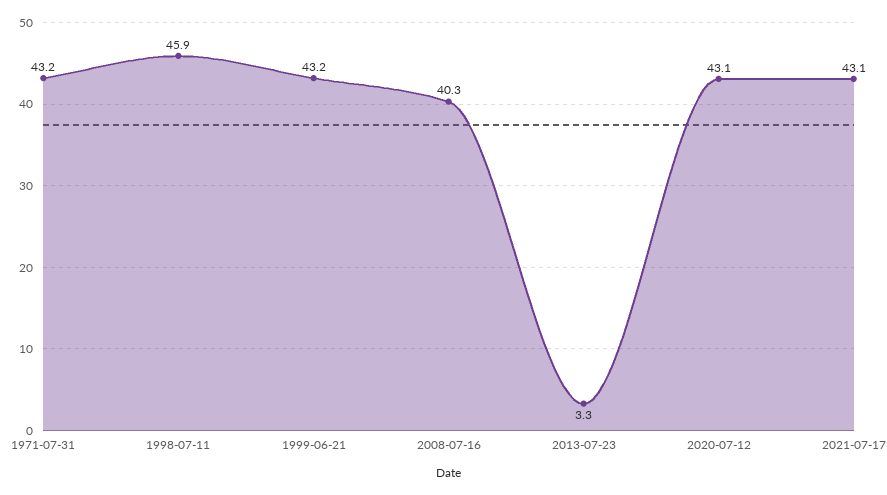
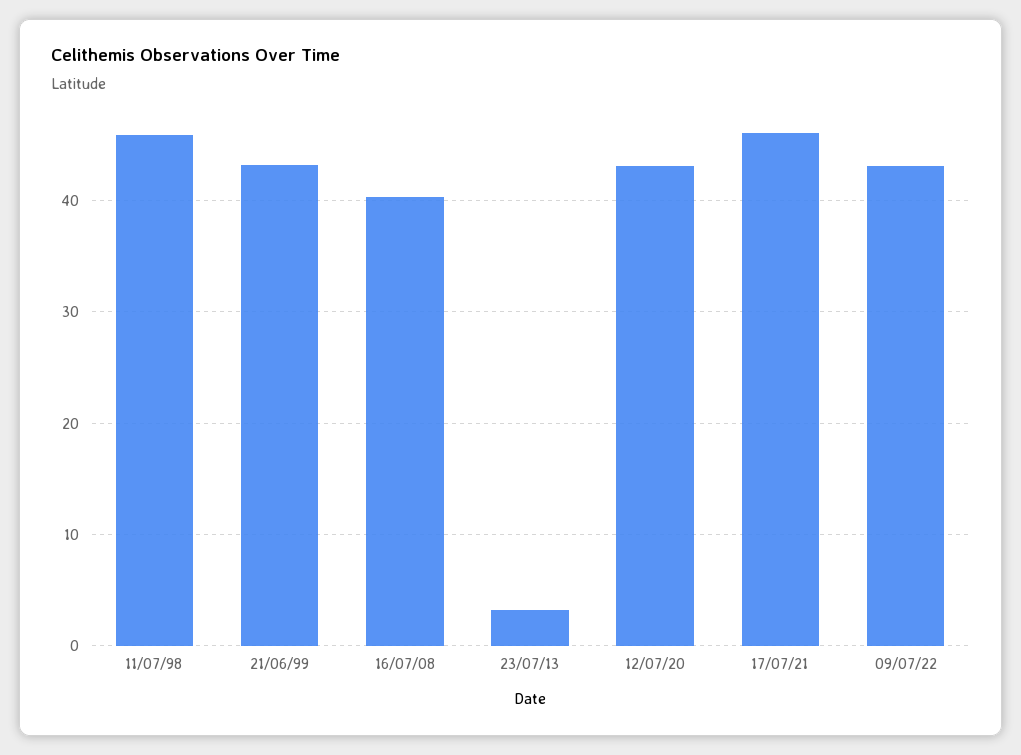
1971-07-31: 43.2 -> none
2021-07-17: 43.1 -> 46
09/07/22: none -> 43

